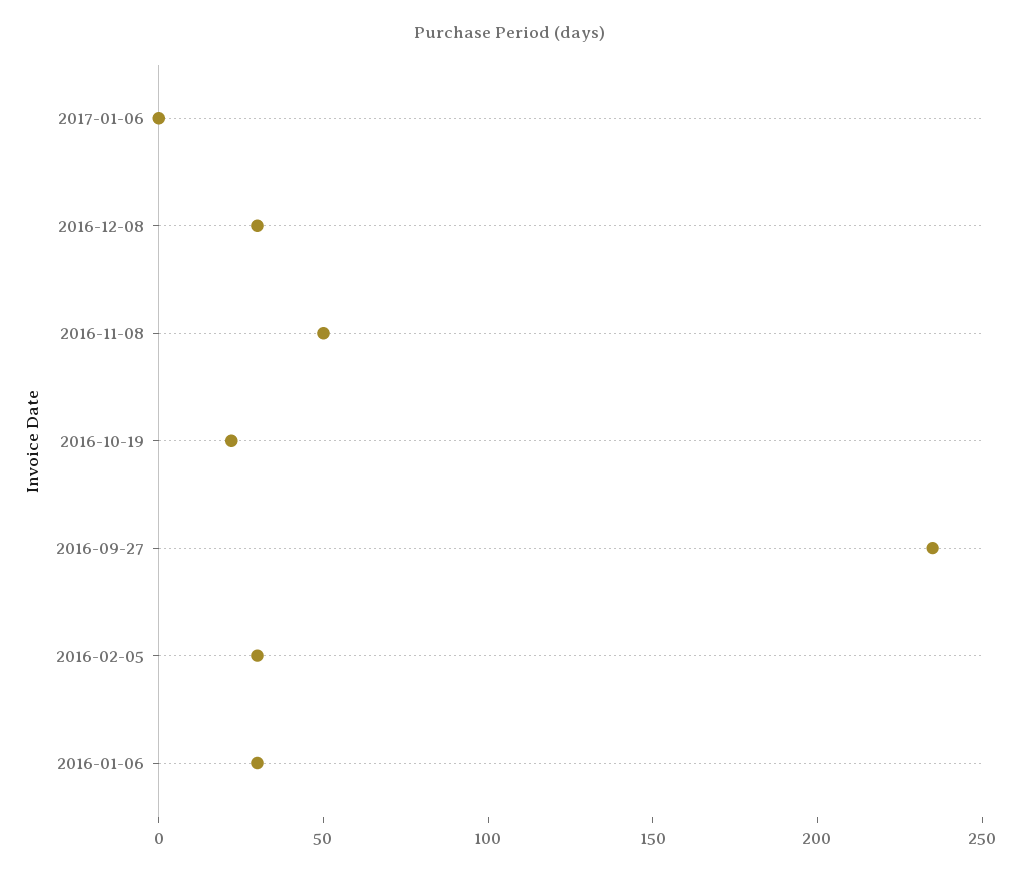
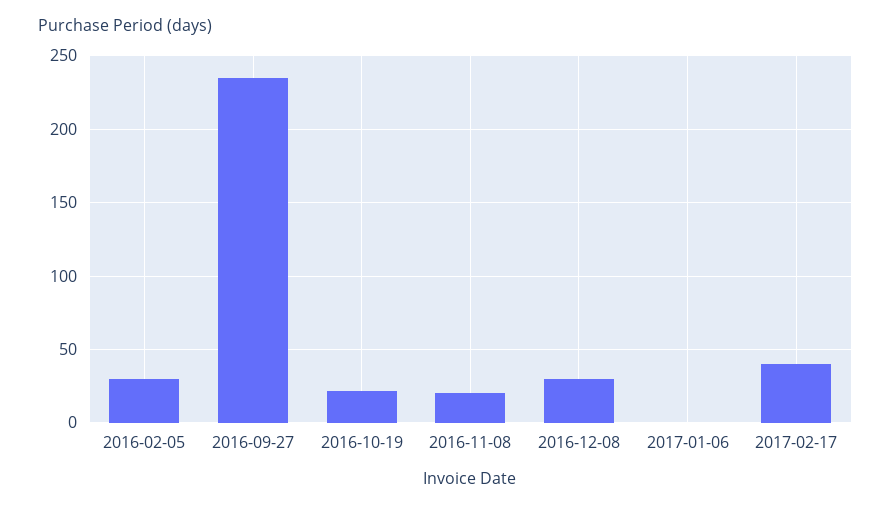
2016-11-08: 50 -> 20
2016-01-06: 30 -> none
2017-02-17: none -> 40

